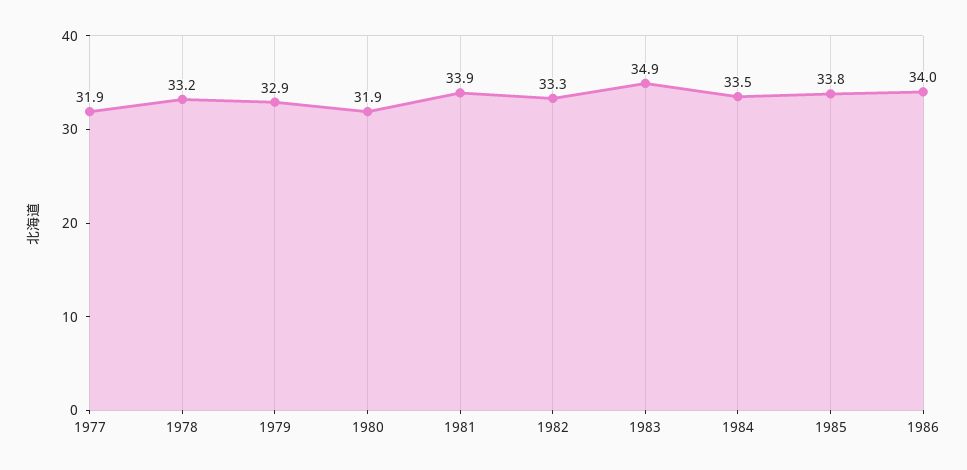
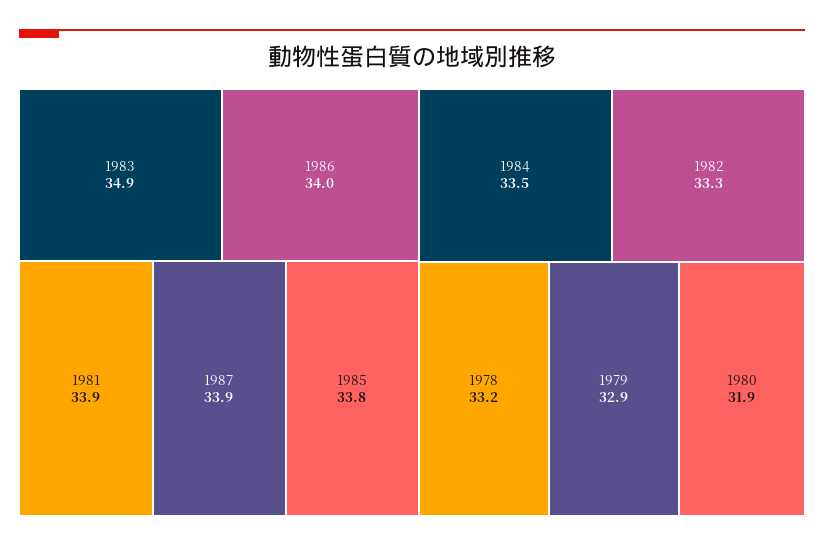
1977: 31.9 -> none
1987: none -> 33.9

